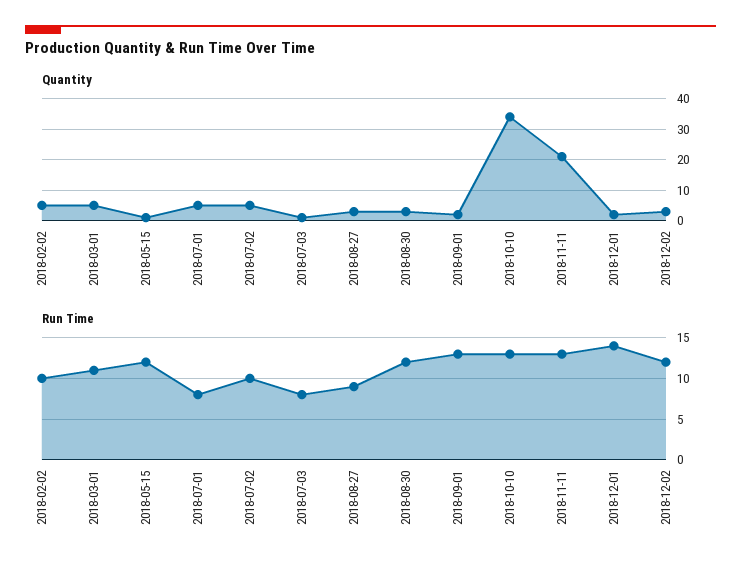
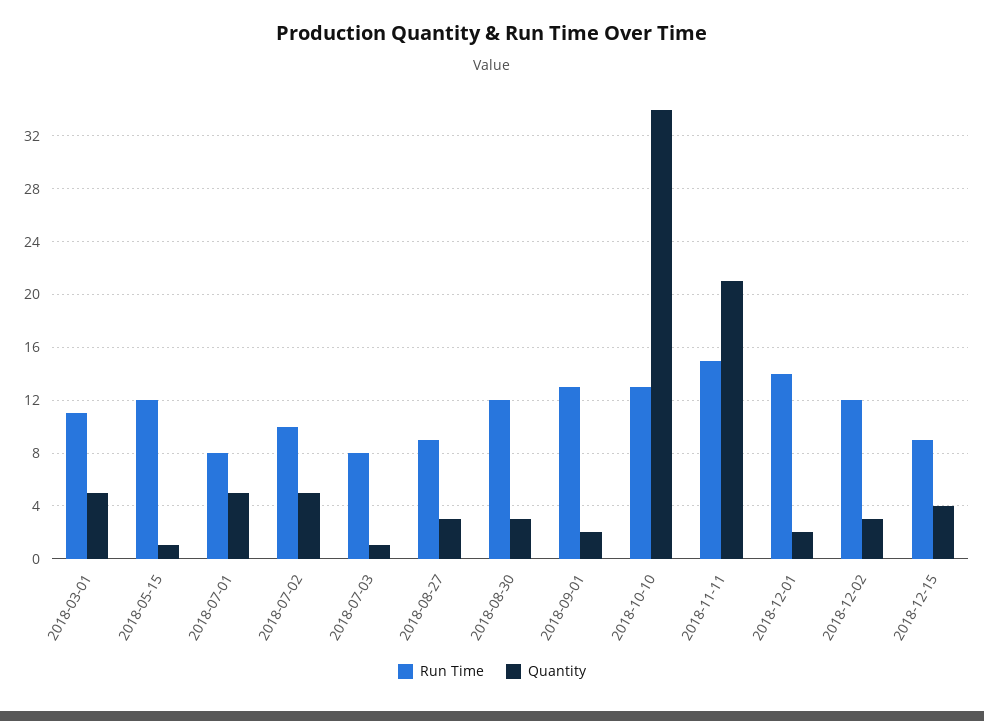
Quantity, 2018-02-02: 5 -> none
Run Time, 2018-02-02: 10 -> none
Run Time, 2018-11-11: 13 -> 15
Run Time, 2018-12-15: none -> 9
Quantity, 2018-12-15: none -> 4

